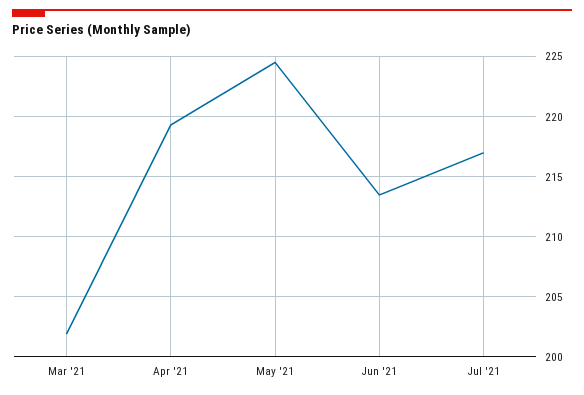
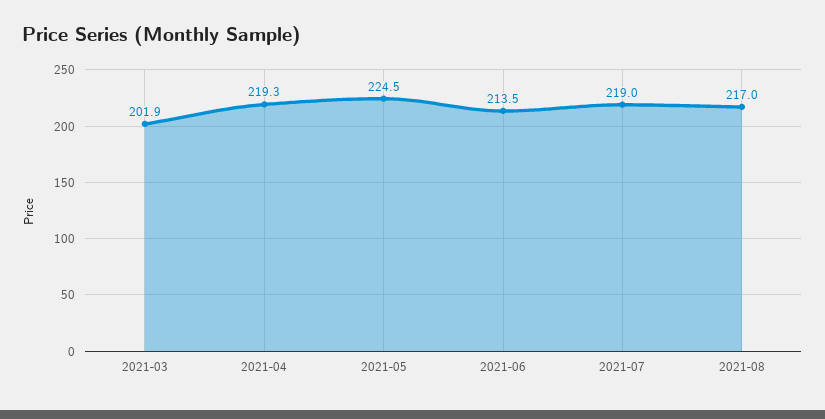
Jul '21: 217 -> 219
2021-08: none -> 217

